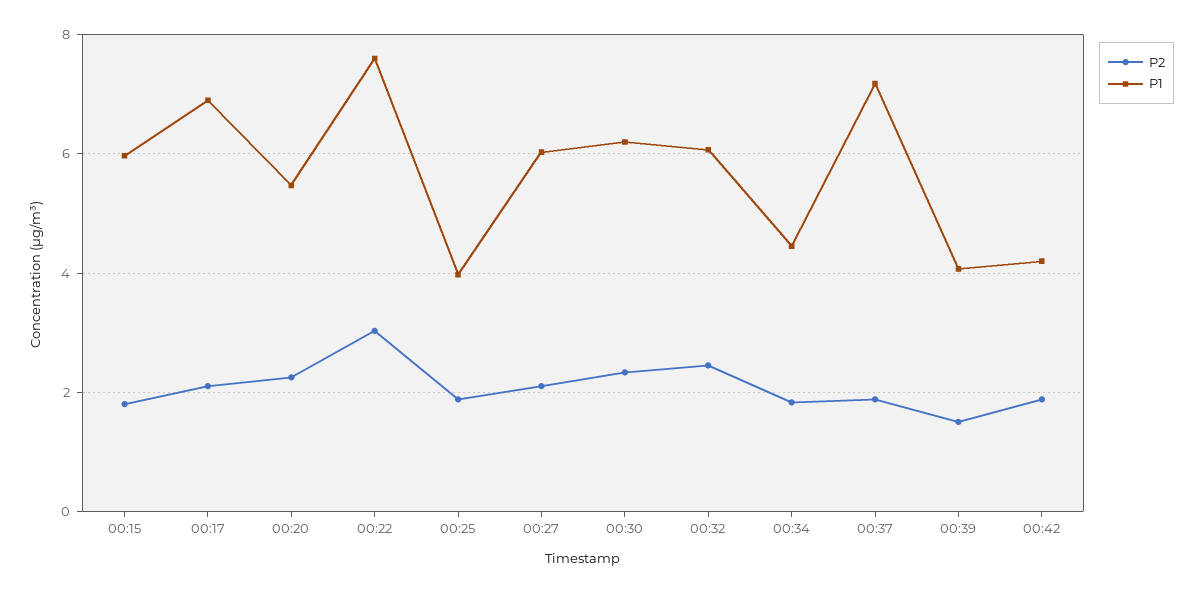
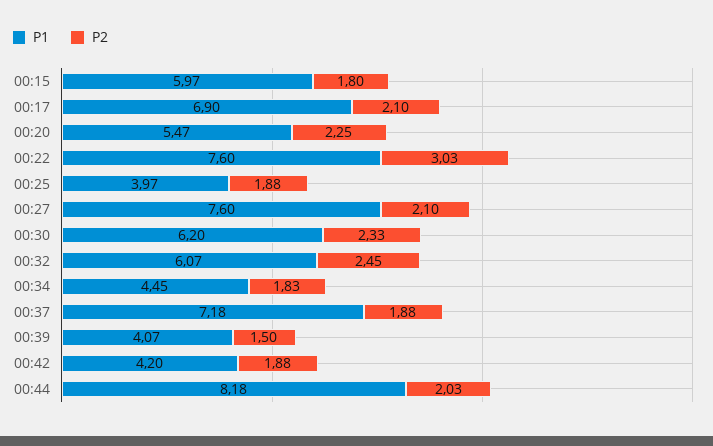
P1, 00:27: 6 -> 7.6
P1, 00:44: none -> 8.18
P2, 00:44: none -> 2.03

